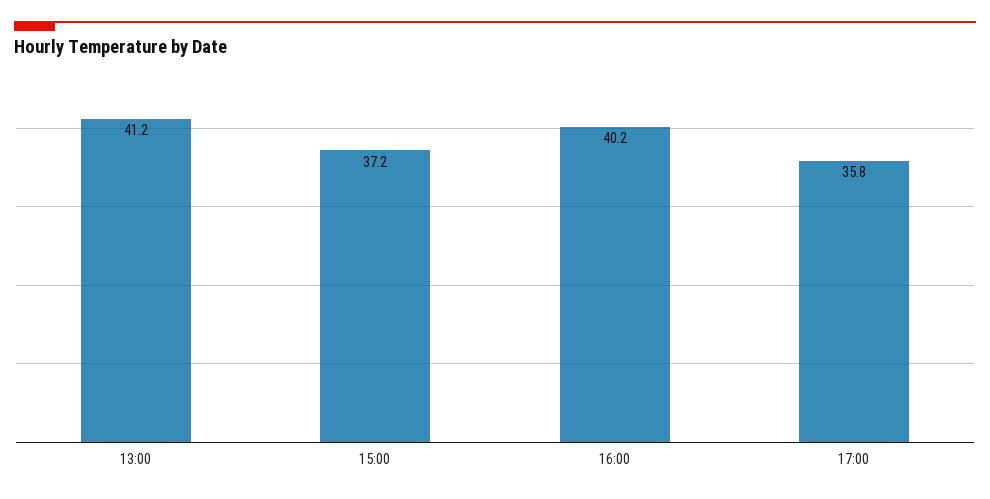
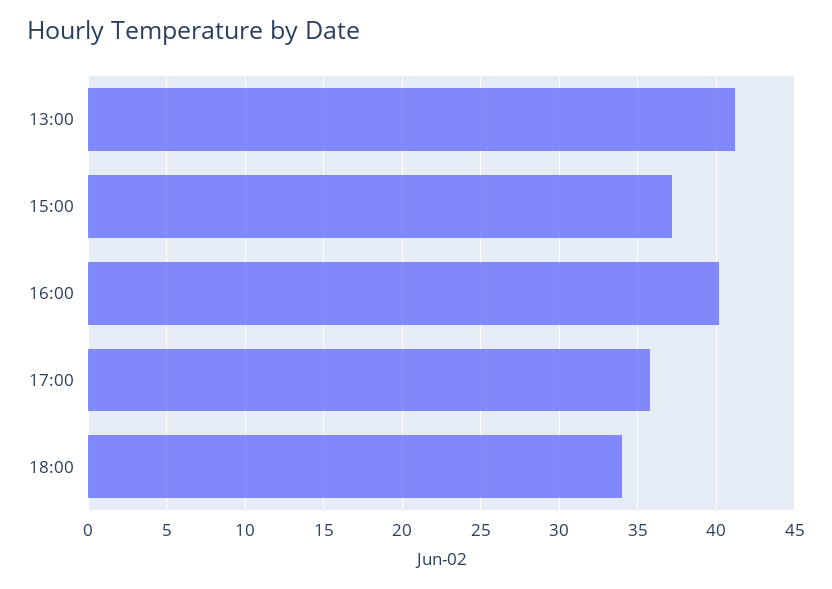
18:00: none -> 34

